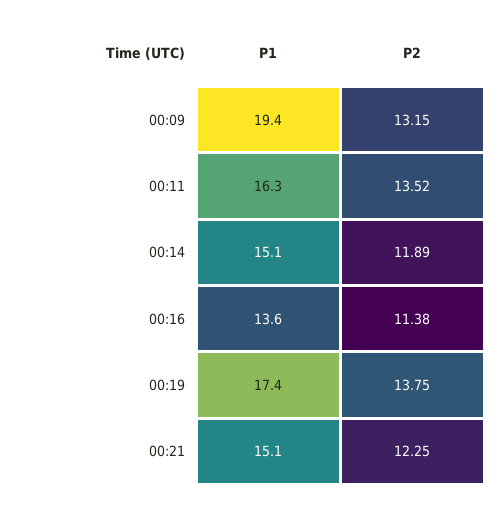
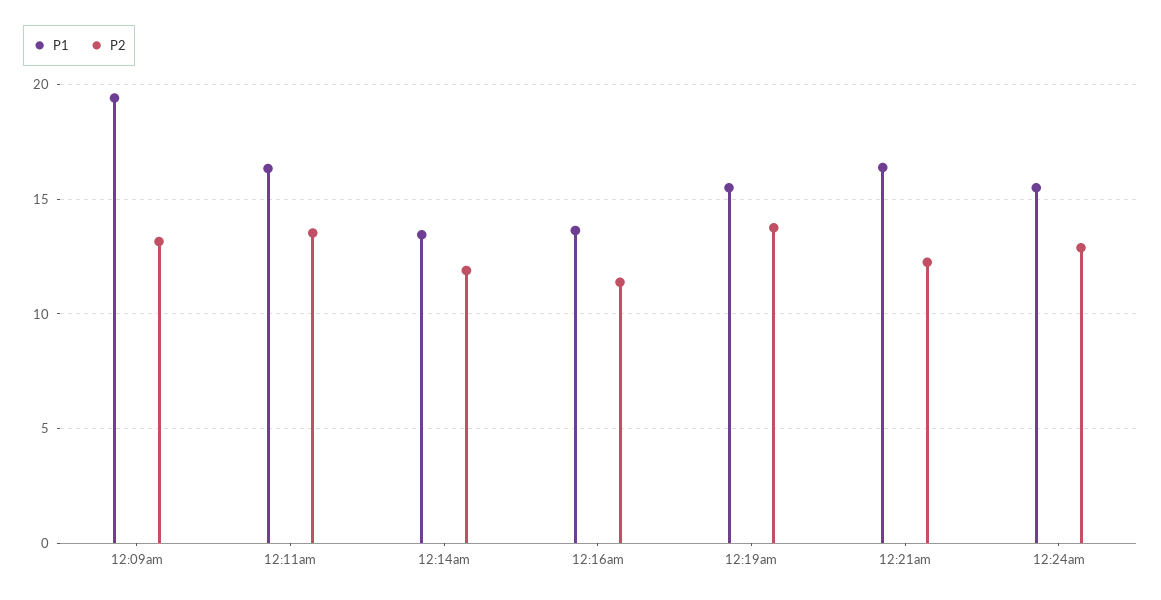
P1, 00:14: 15.1 -> 13.5
P1, 00:19: 17.4 -> 15.5
P1, 00:21: 15.1 -> 16.5
P1, 12:24am: none -> 15.5
P2, 12:24am: none -> 13

